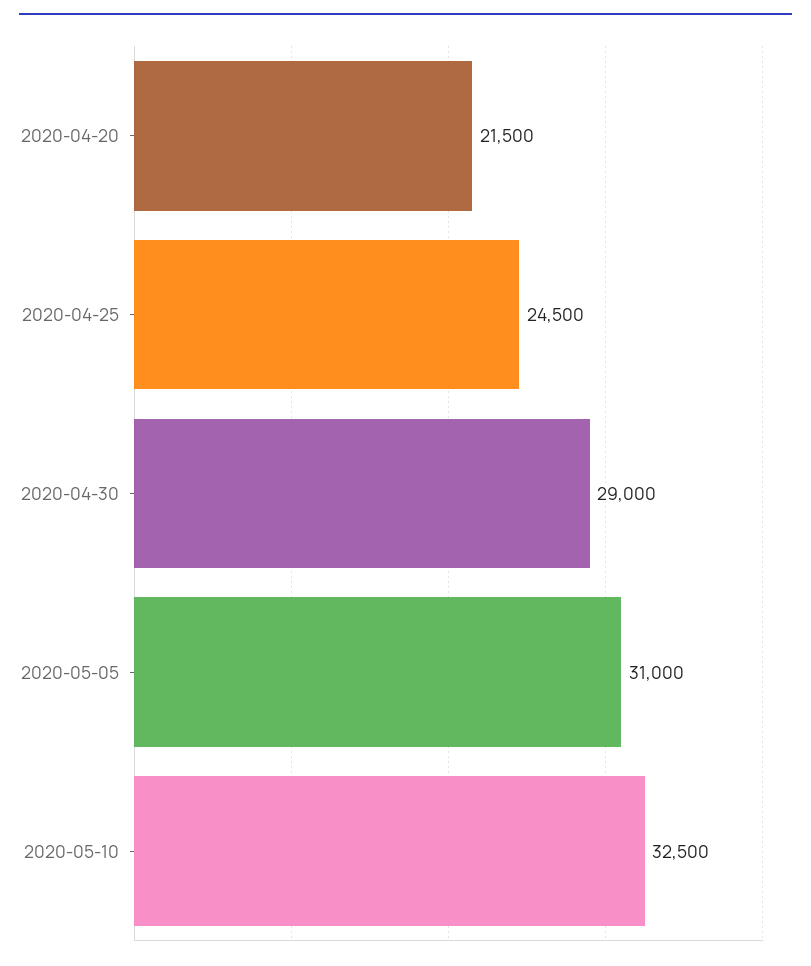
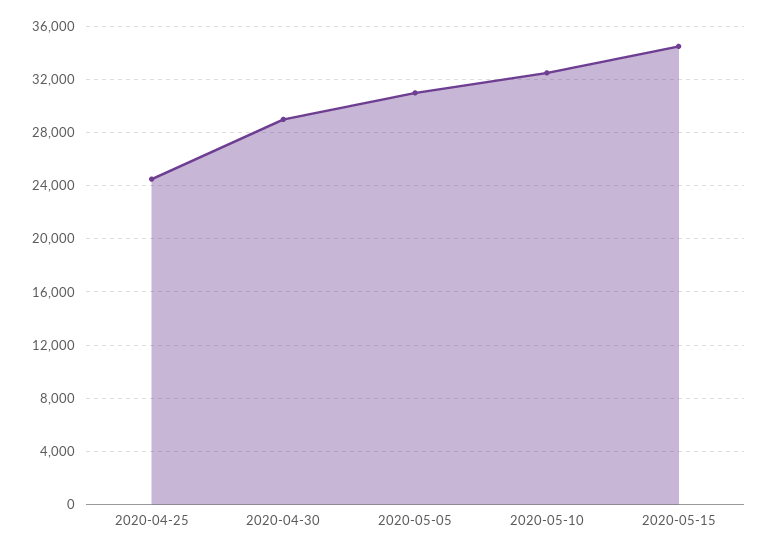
2020-04-20: 21500 -> none
2020-05-15: none -> 34500

